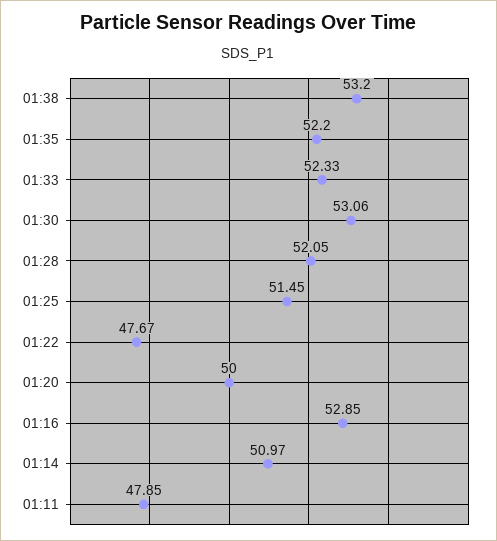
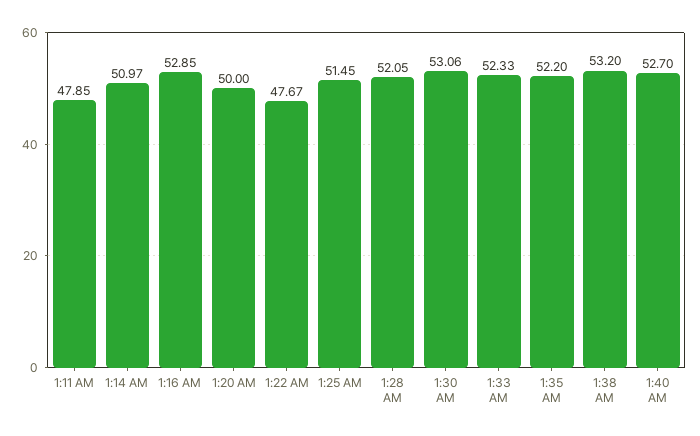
1:40 AM: none -> 52.7

